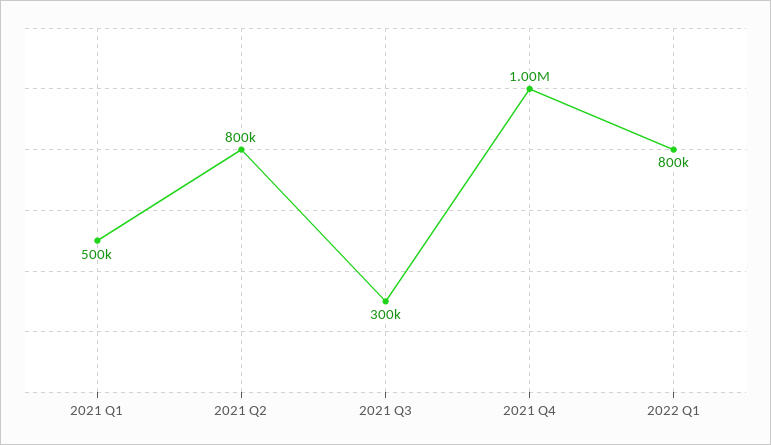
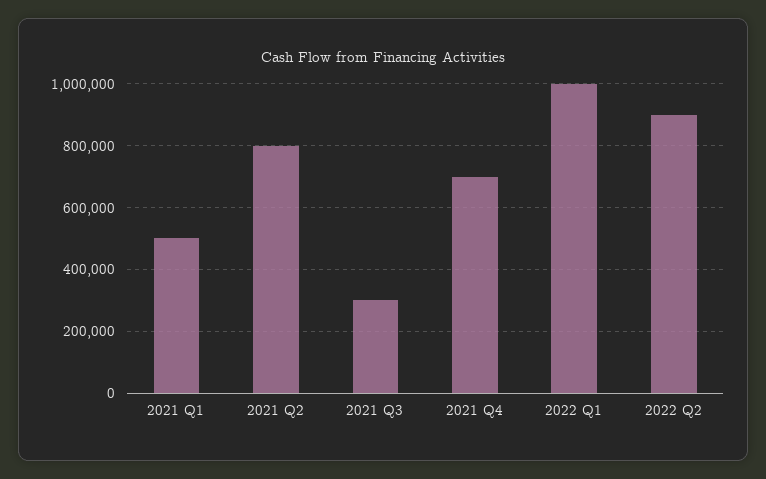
2021 Q4: 1000000 -> 700000
2022 Q1: 800000 -> 1000000
2022 Q2: none -> 900000

